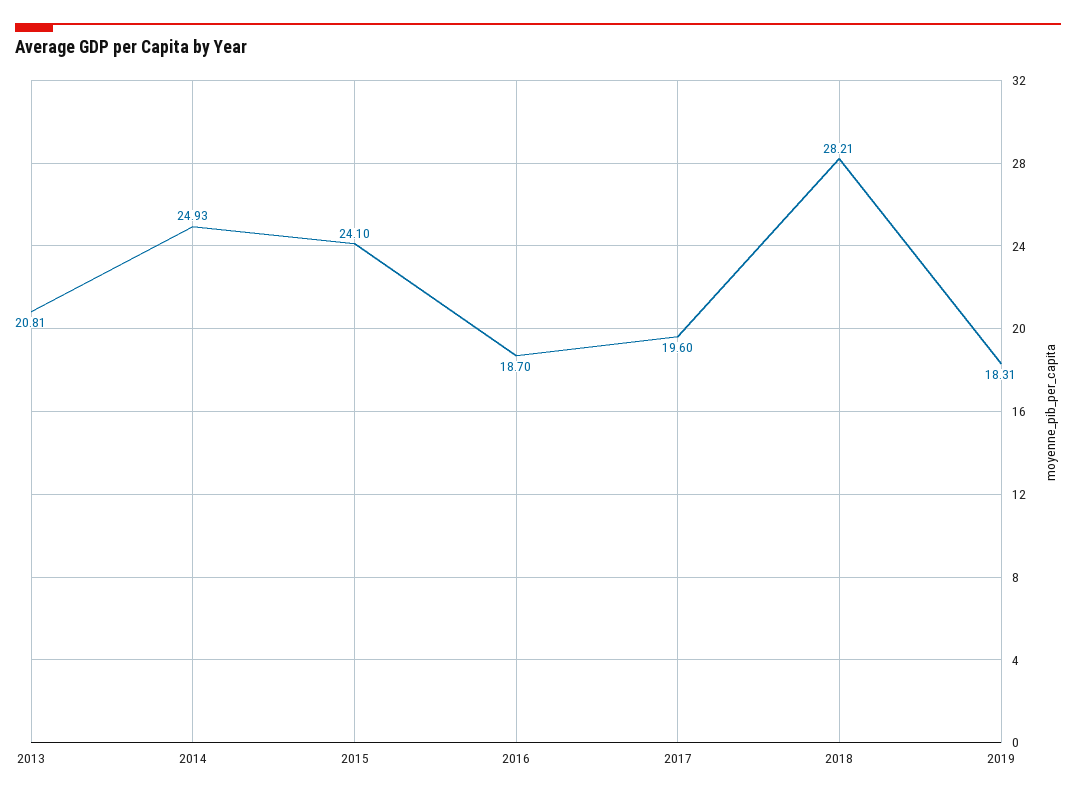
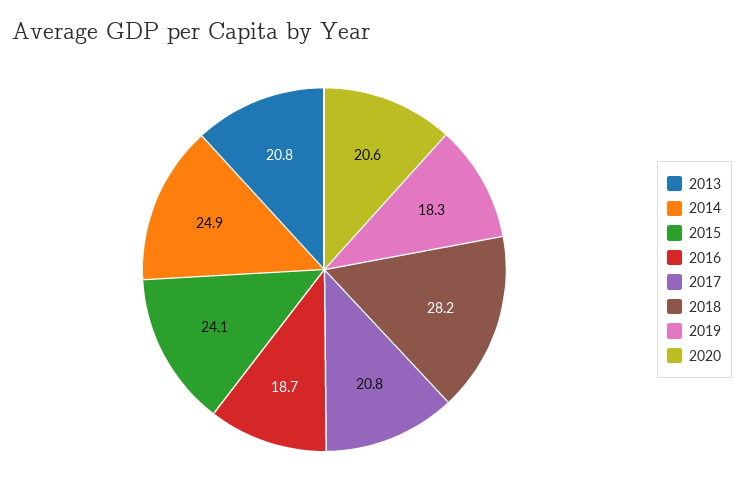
2017: 19.6 -> 20.8
2020: none -> 20.6

